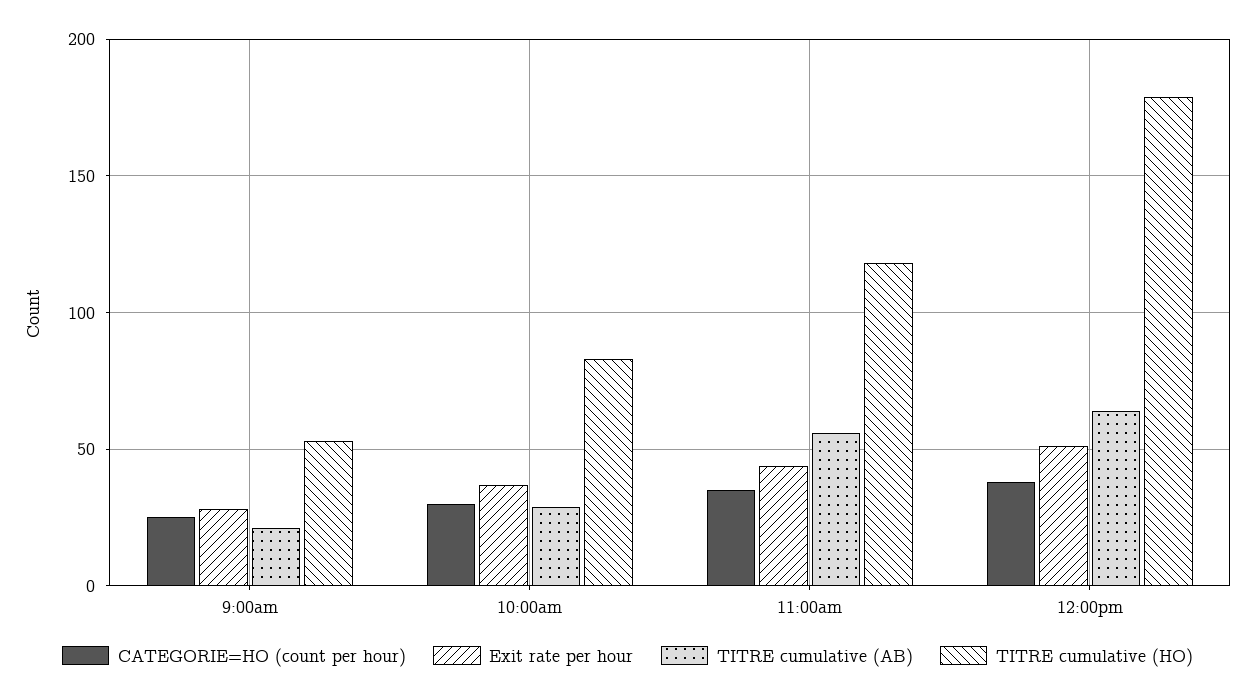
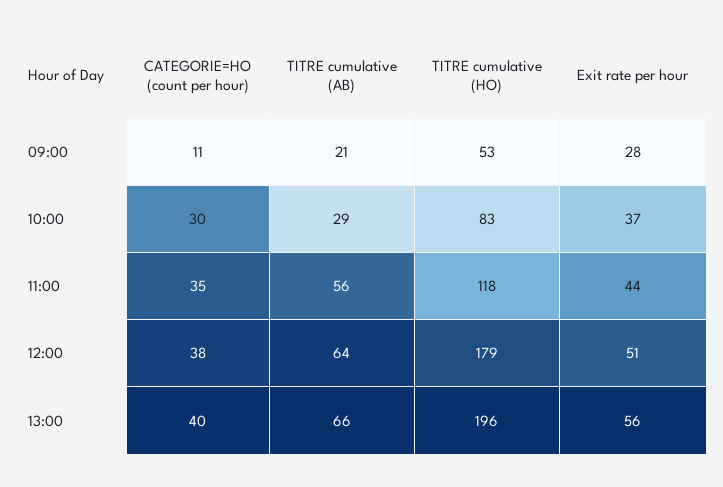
CATEGORIE=HO (count per hour), 9:00am: 25 -> 11
CATEGORIE=HO (count per hour), 13:00: none -> 40
TITRE cumulative (AB), 13:00: none -> 66
TITRE cumulative (HO), 13:00: none -> 196
Exit rate per hour, 13:00: none -> 56

